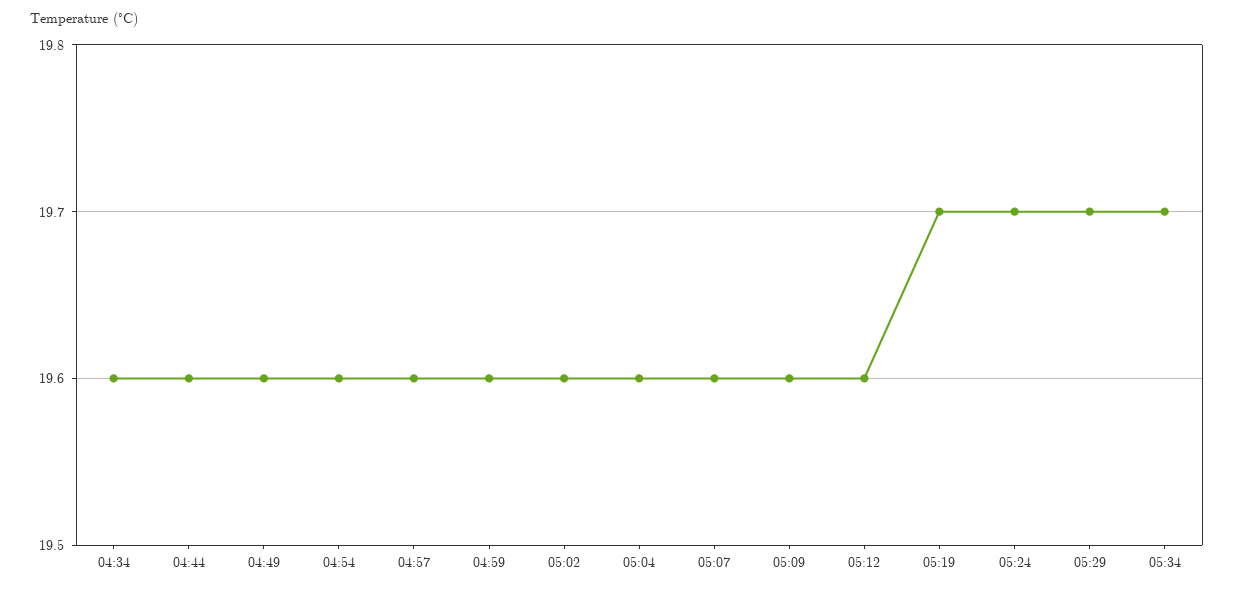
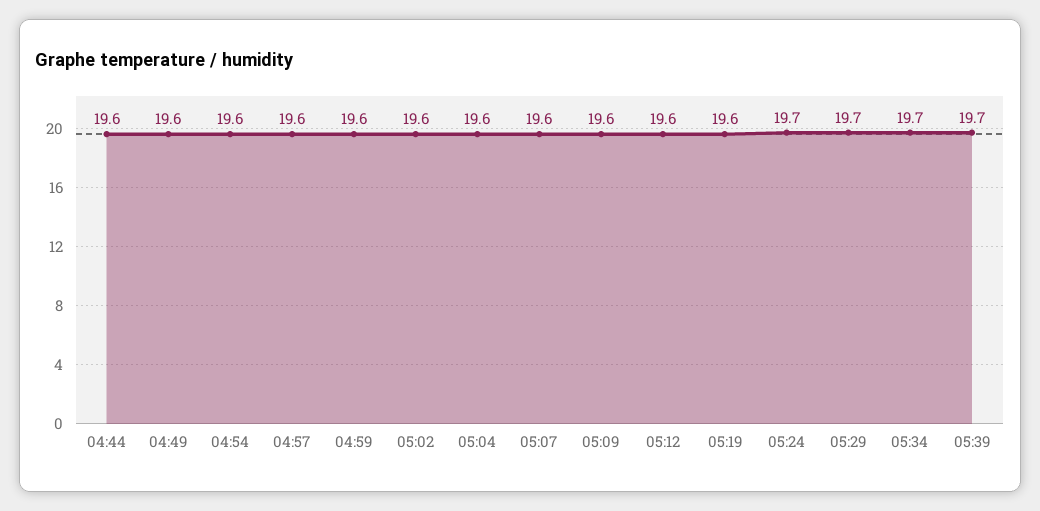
04:34: 19.6 -> none
05:19: 19.7 -> 19.6
05:39: none -> 19.7

